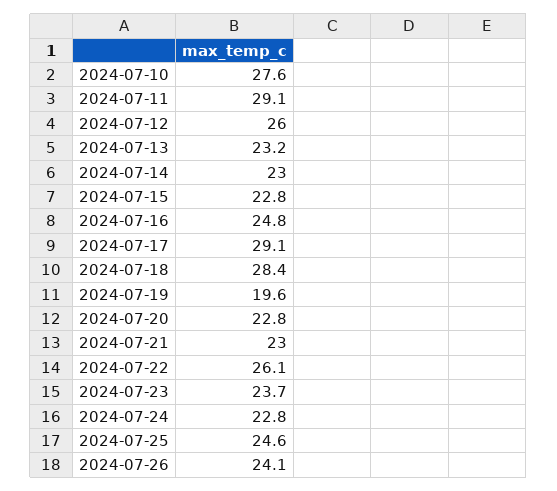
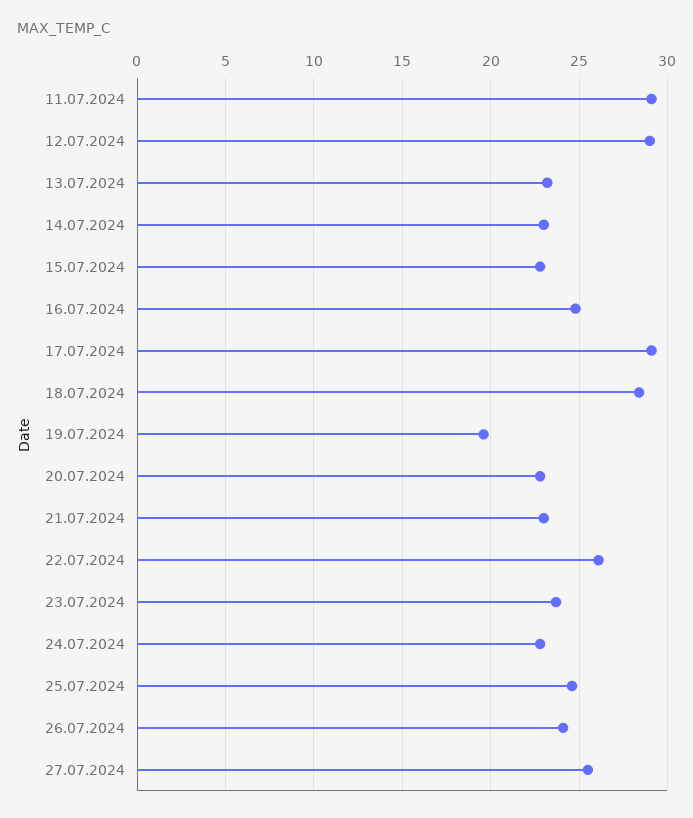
2024-07-10: 27.6 -> none
2024-07-12: 26 -> 29
27.07.2024: none -> 25.5

